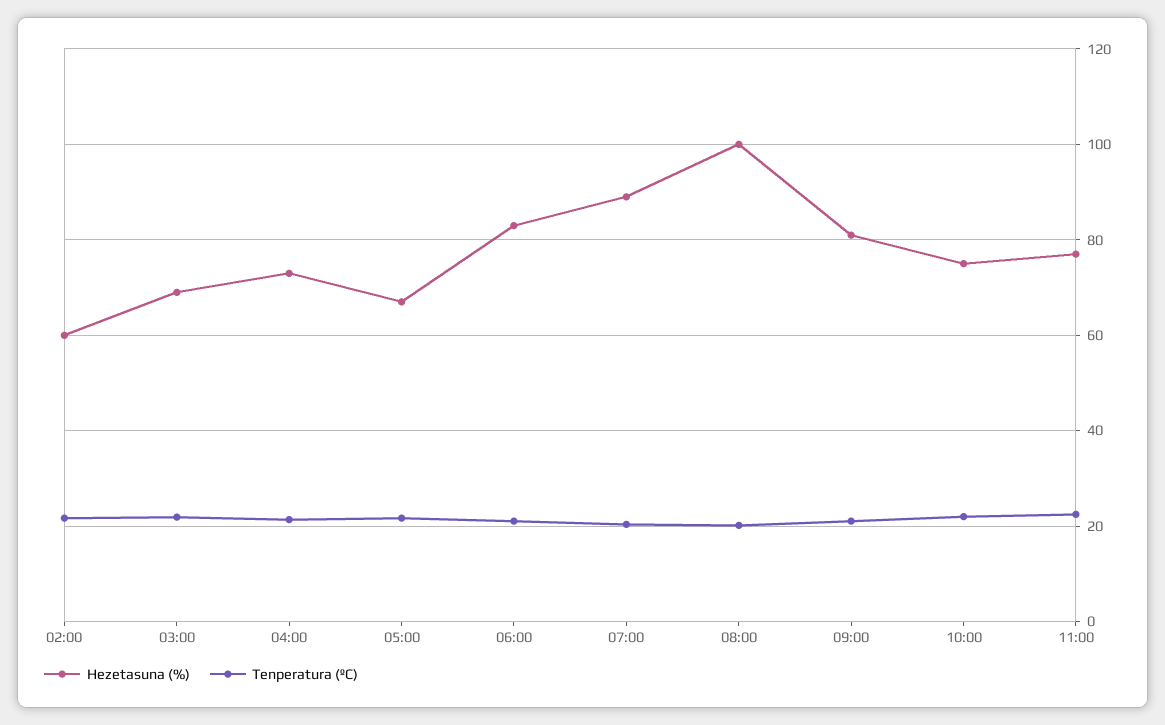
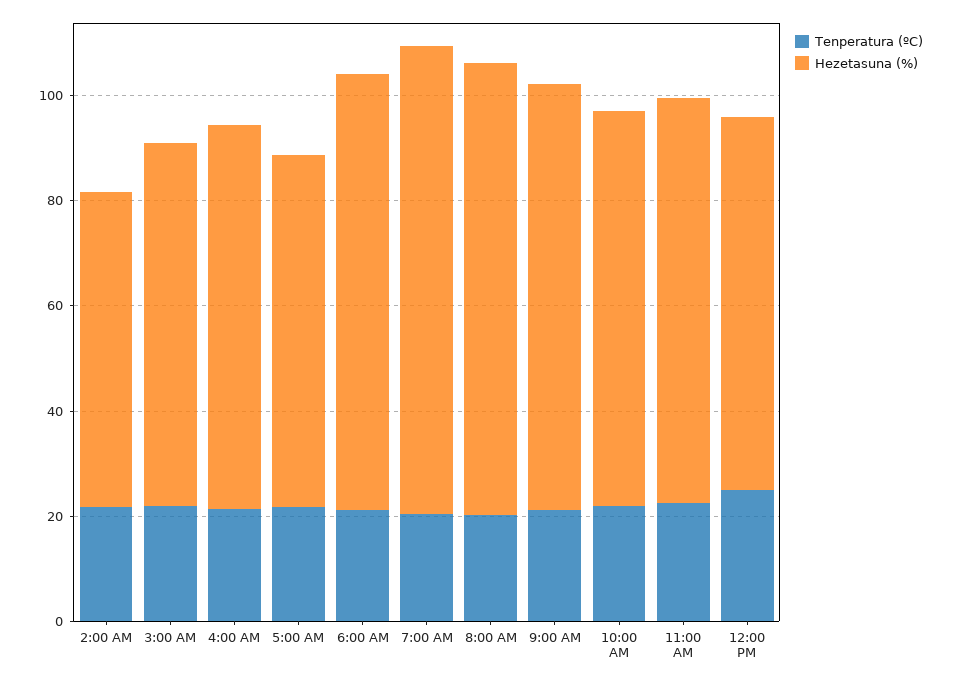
Hezetasuna (%), 08:00: 100 -> 85
Tenperatura (ºC), 12:00 PM: none -> 25
Hezetasuna (%), 12:00 PM: none -> 70

